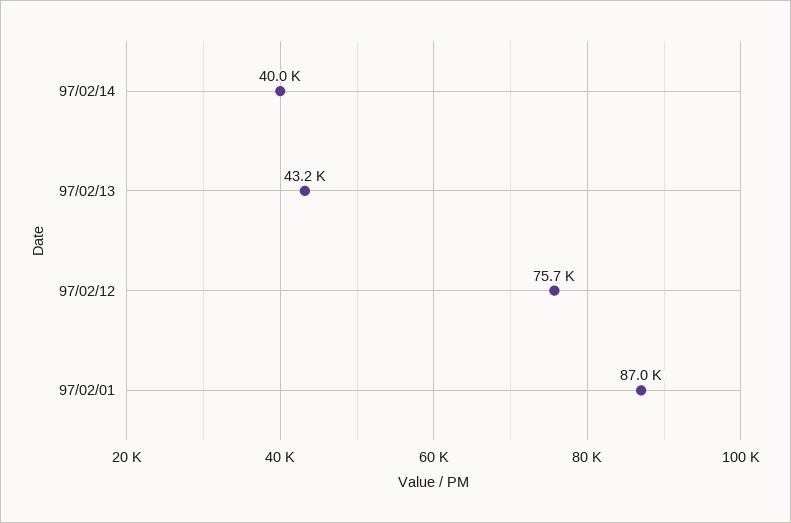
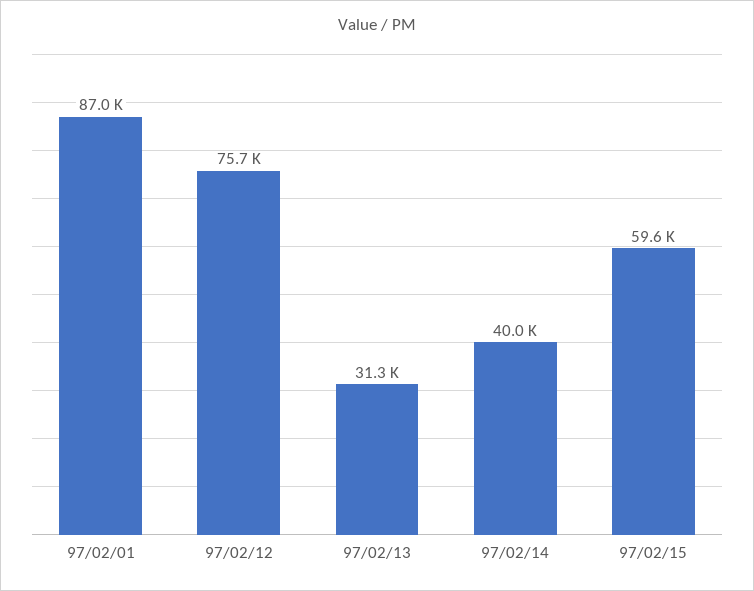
97/02/13: 43200 -> 31300
97/02/15: none -> 59600

